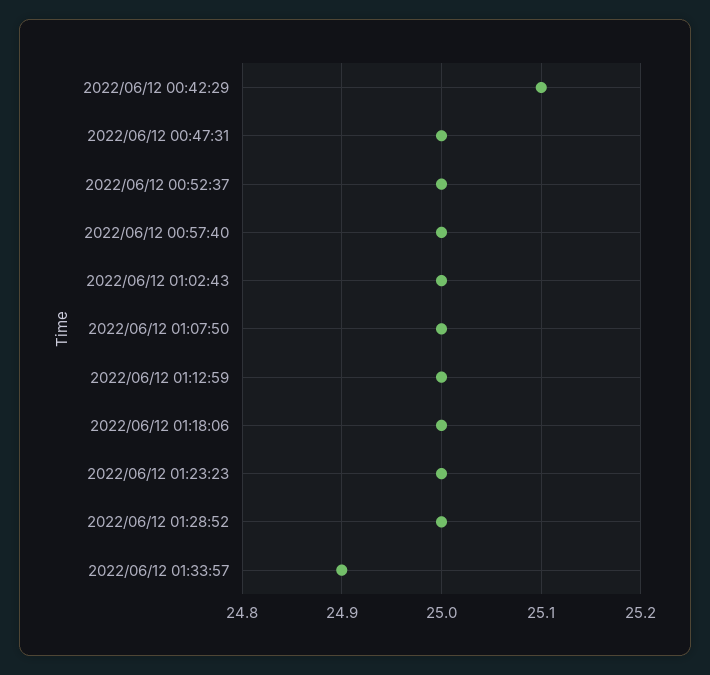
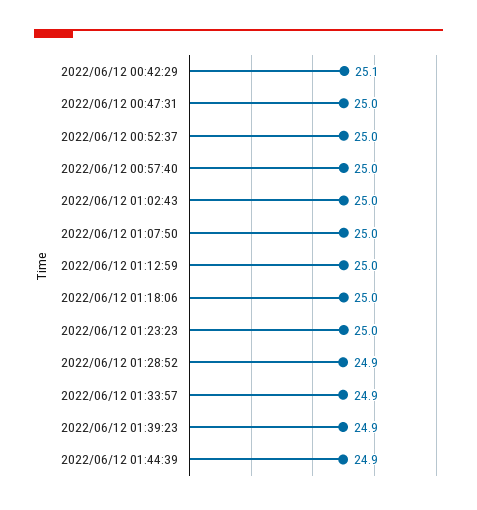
2022/06/12 01:28:52: 25 -> 24.9
2022/06/12 01:39:23: none -> 24.9
2022/06/12 01:44:39: none -> 24.9

